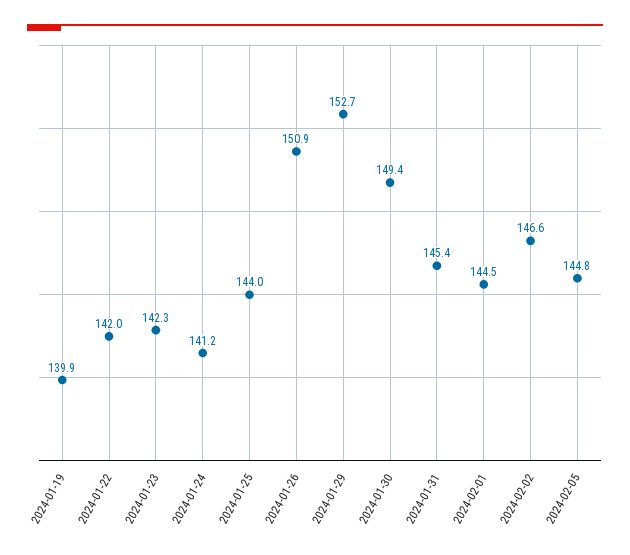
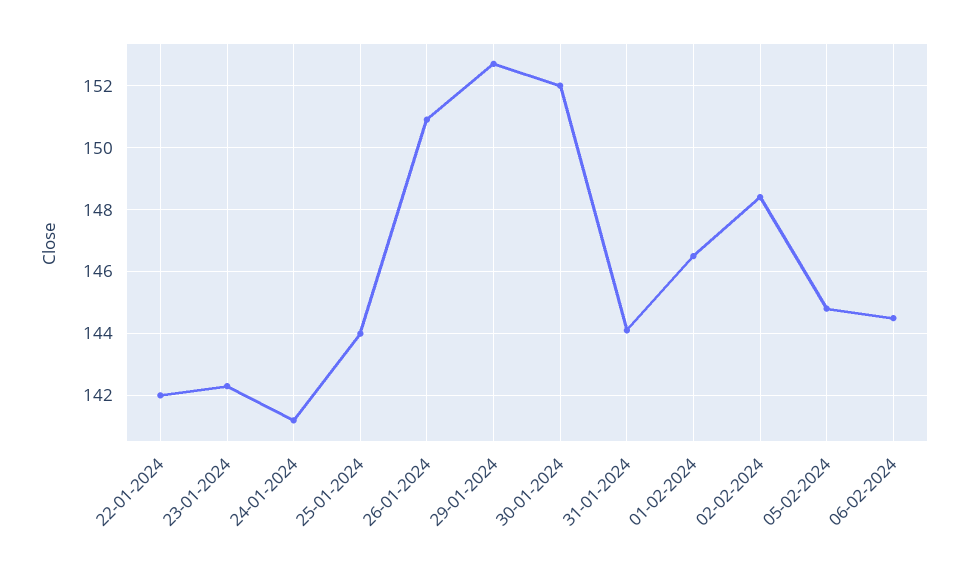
2024-01-19: 139.9 -> none
2024-01-30: 149.4 -> 152
2024-01-31: 145.4 -> 144
2024-02-01: 144.5 -> 146.5
2024-02-02: 146.6 -> 148.5
06-02-2024: none -> 144.5

